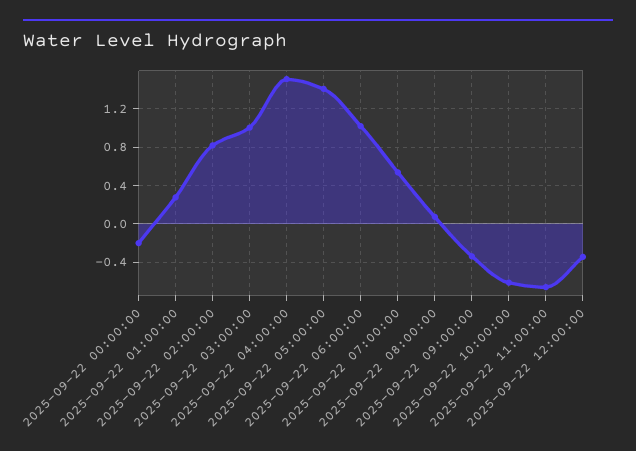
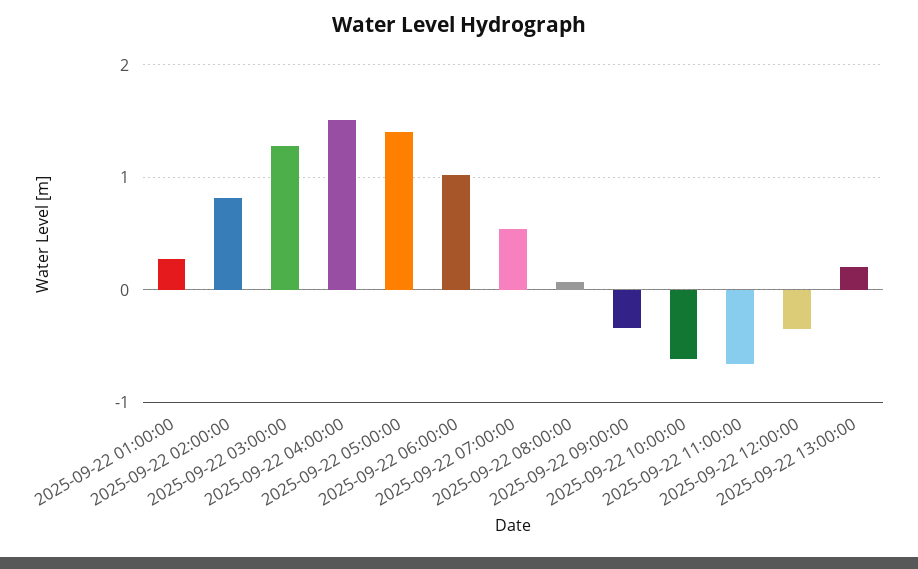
2025-09-22 00:00:00: -0.2 -> none
2025-09-22 03:00:00: 1 -> 1.3
2025-09-22 13:00:00: none -> 0.2

